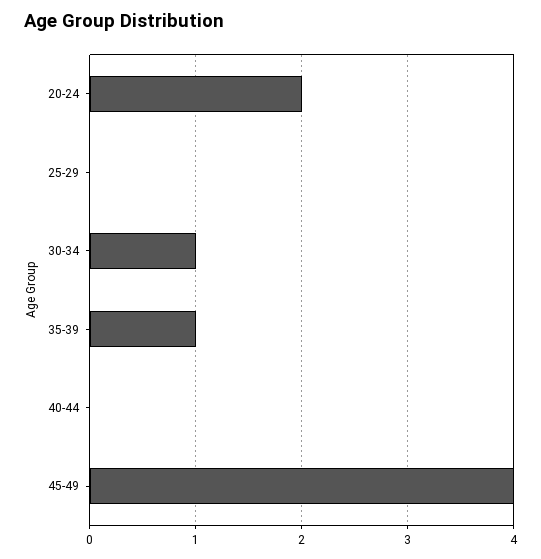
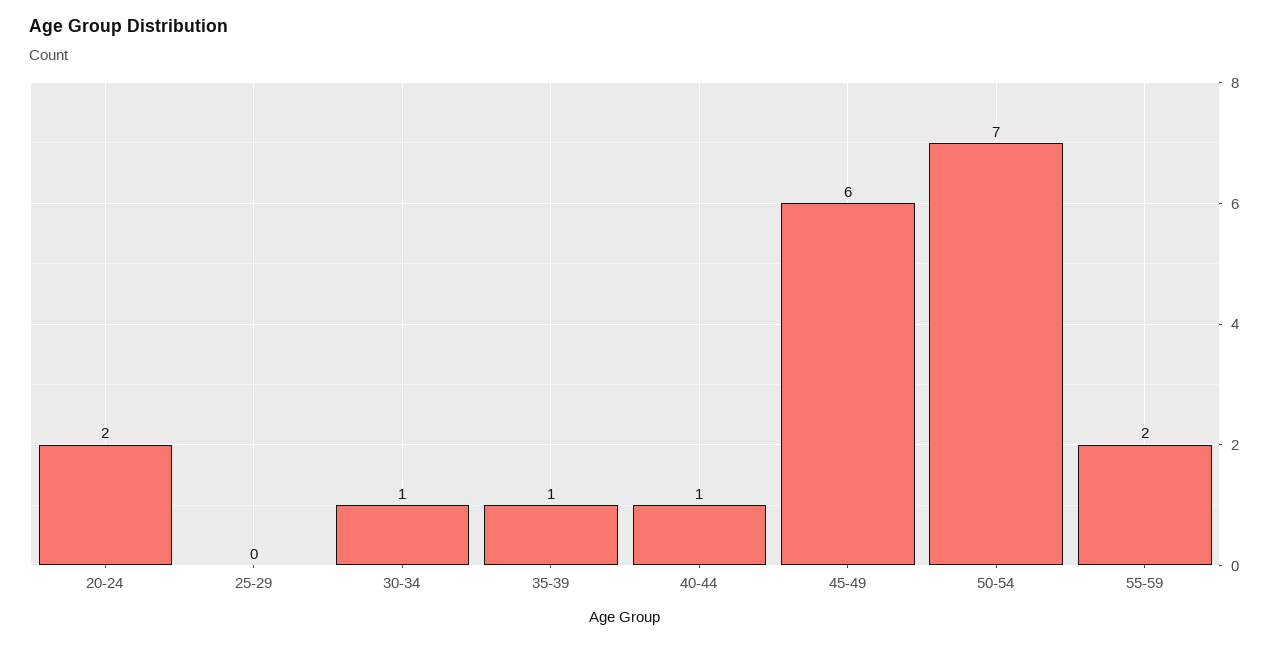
40-44: 0 -> 1
45-49: 4 -> 6
50-54: none -> 7
55-59: none -> 2

